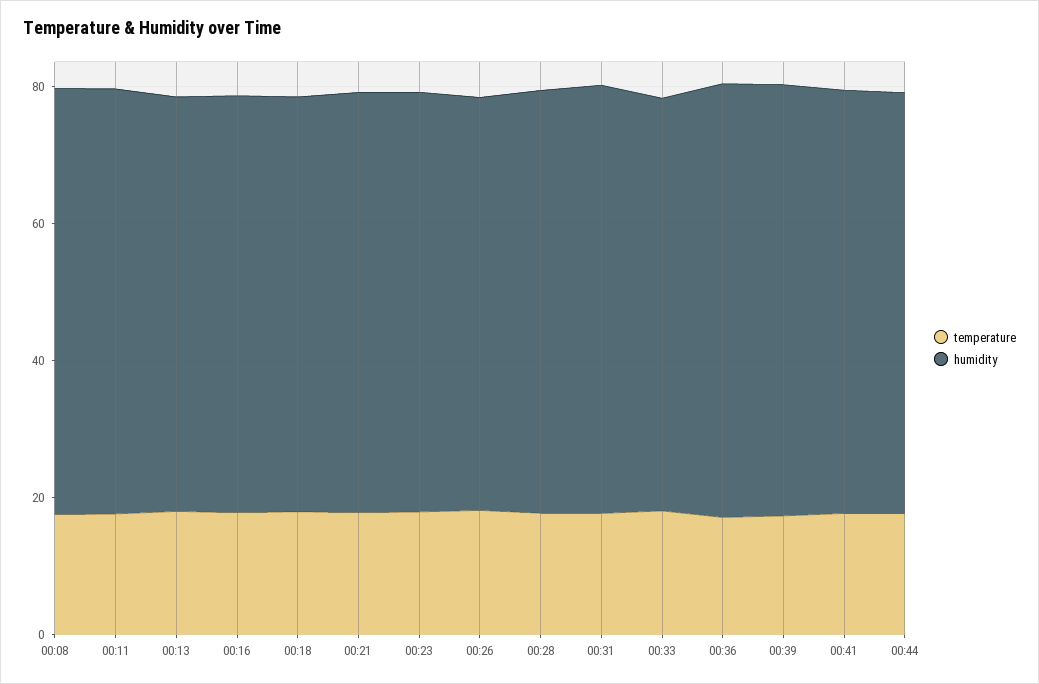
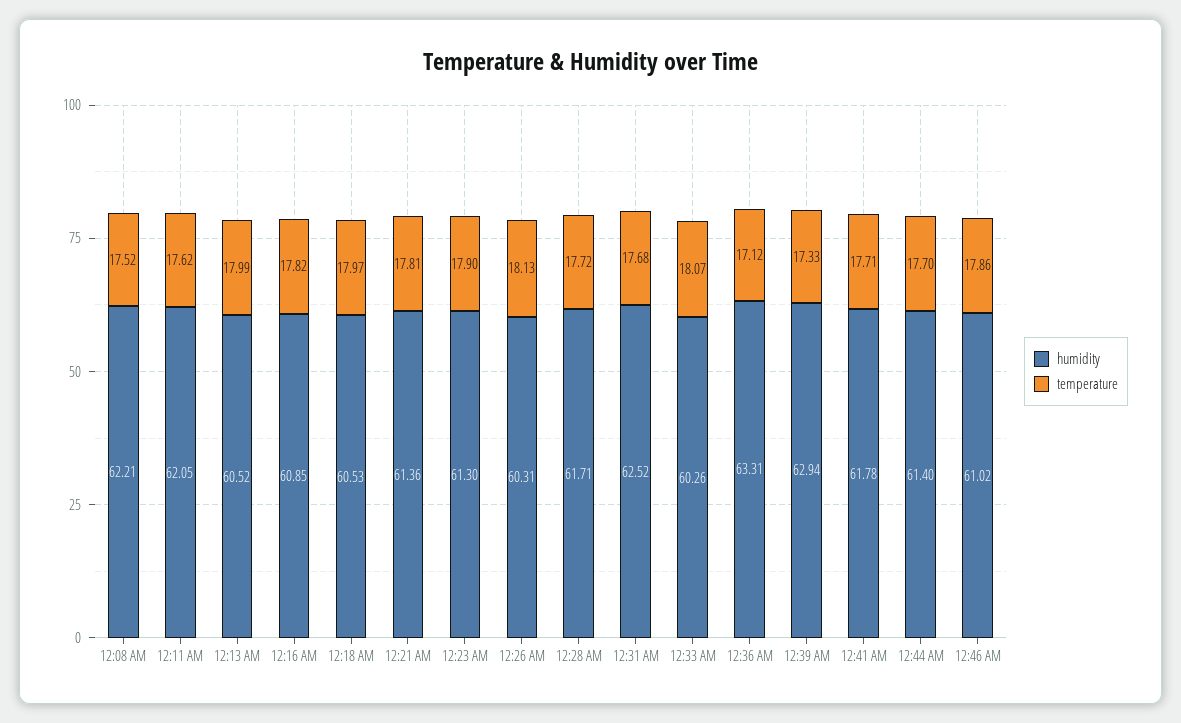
humidity, 12:46 AM: none -> 61.02
temperature, 12:46 AM: none -> 17.86

